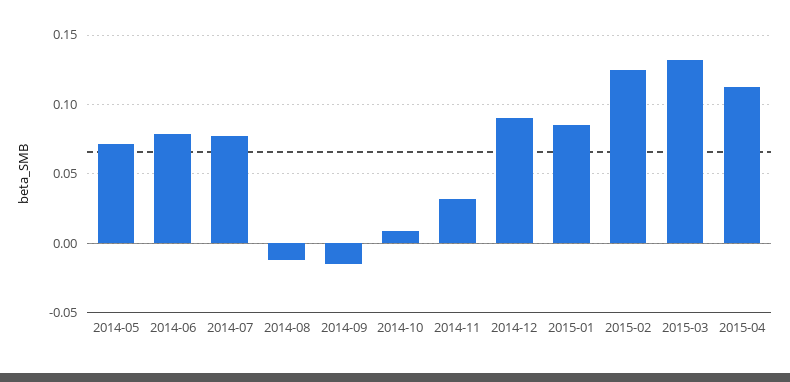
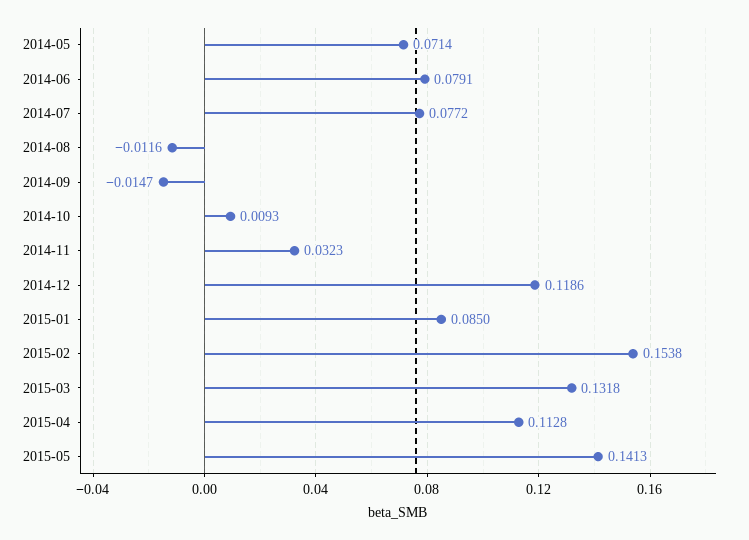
2014-12: 0.09 -> 0.1186
2015-02: 0.125 -> 0.1538
2015-05: none -> 0.1413

